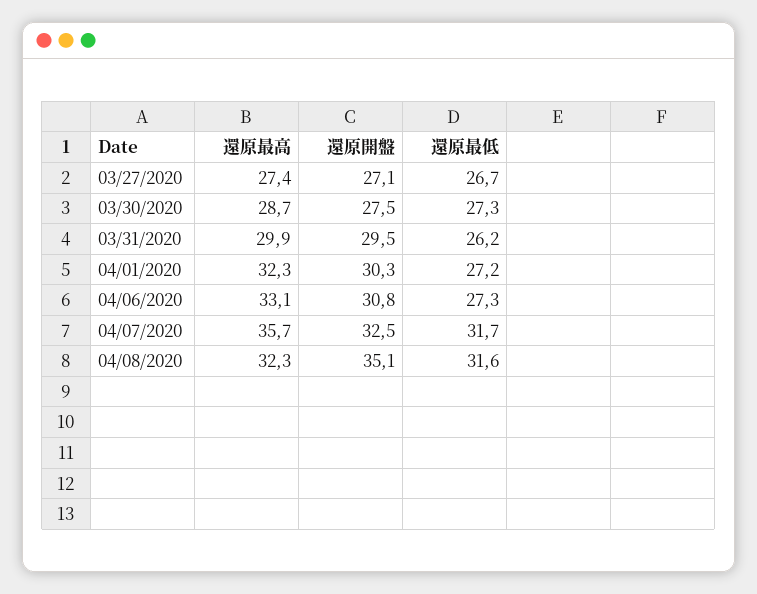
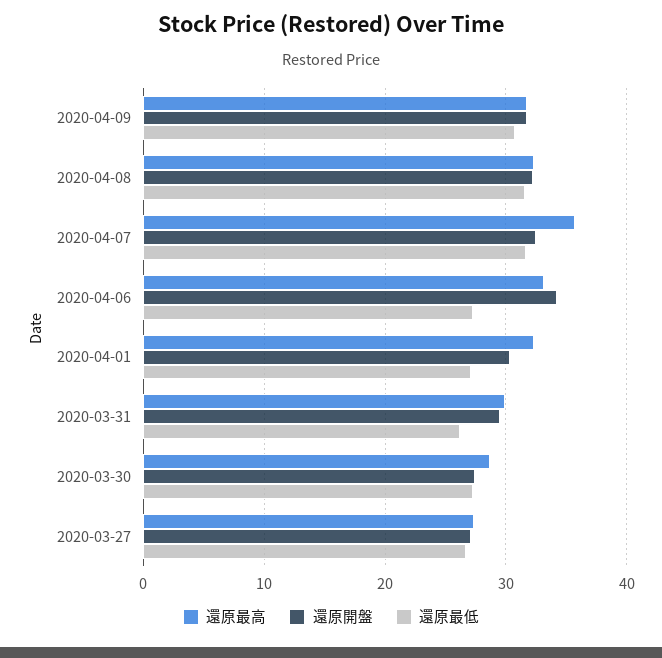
還原開盤, 04/06/2020: 30.8 -> 34
還原開盤, 04/08/2020: 35.1 -> 32
還原最高, 2020-04-09: none -> 32
還原開盤, 2020-04-09: none -> 32
還原最低, 2020-04-09: none -> 31

